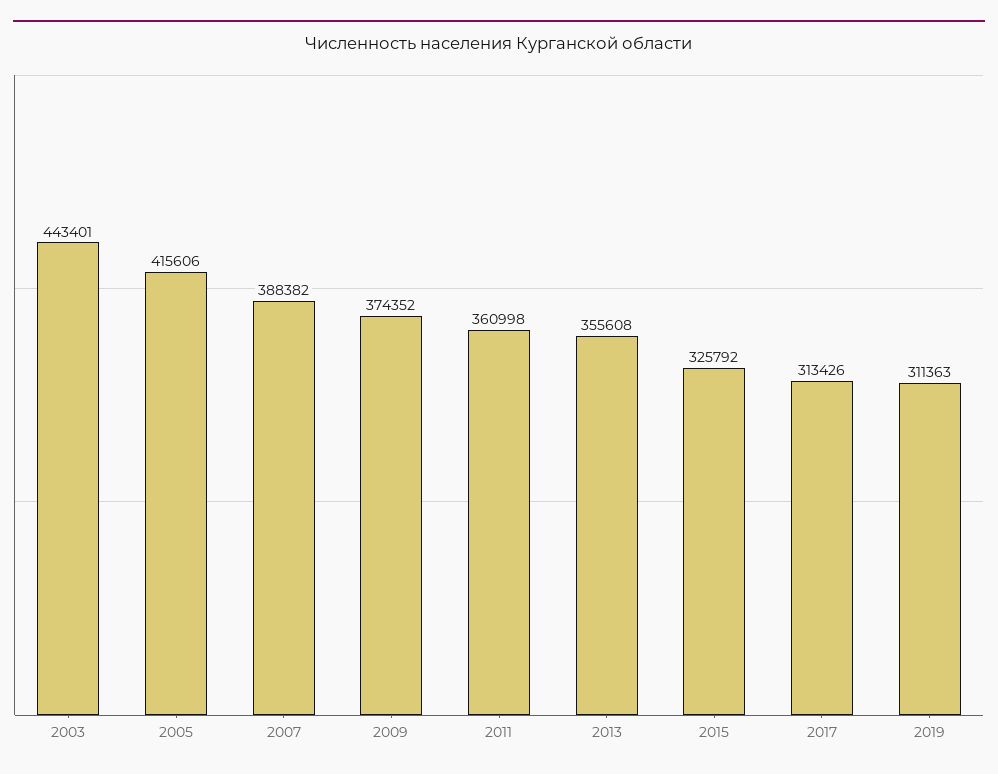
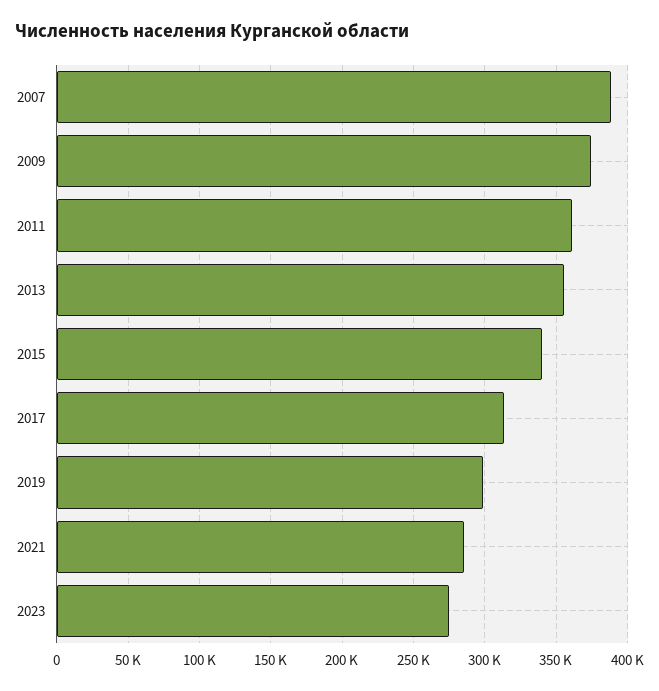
2003: 443401 -> none
2005: 415606 -> none
2015: 325792 -> 340000
2019: 311363 -> 300000
2021: none -> 285000
2023: none -> 275000

